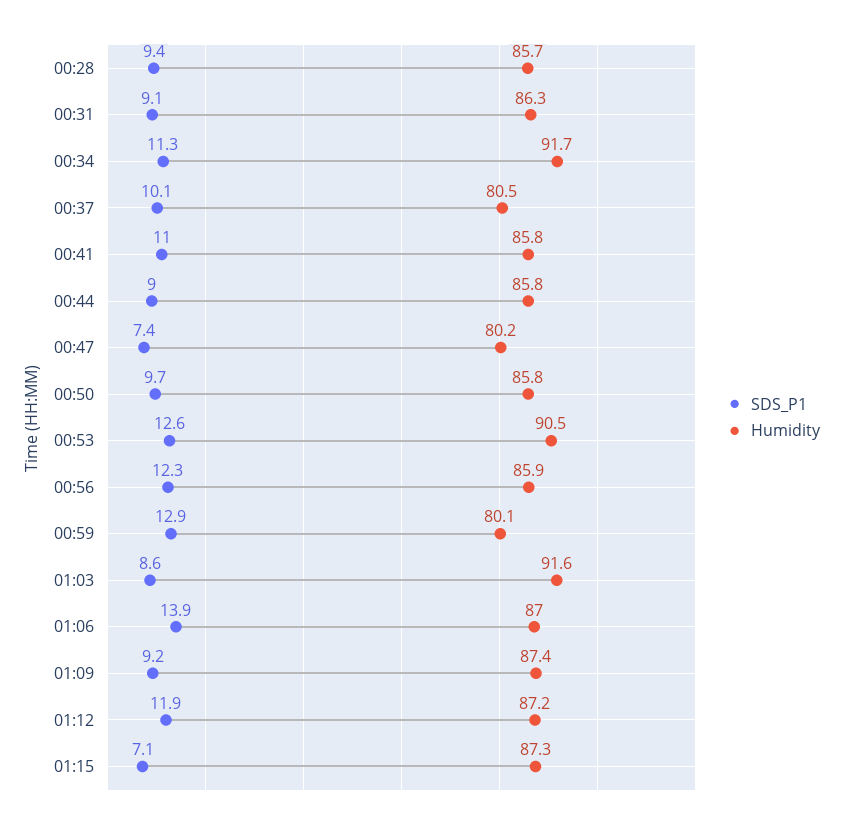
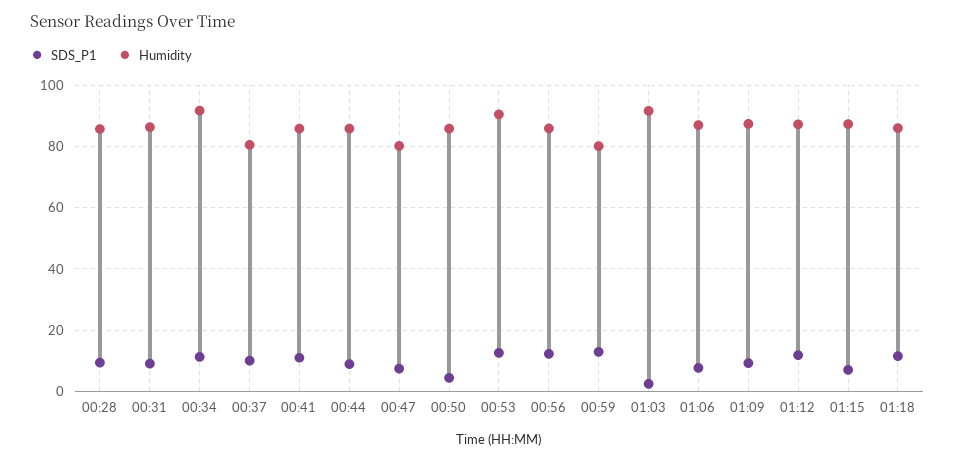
SDS_P1, 00:50: 9.7 -> 4
SDS_P1, 01:03: 8.6 -> 2
SDS_P1, 01:06: 13.9 -> 8
SDS_P1, 01:18: none -> 12
Humidity, 01:18: none -> 86

